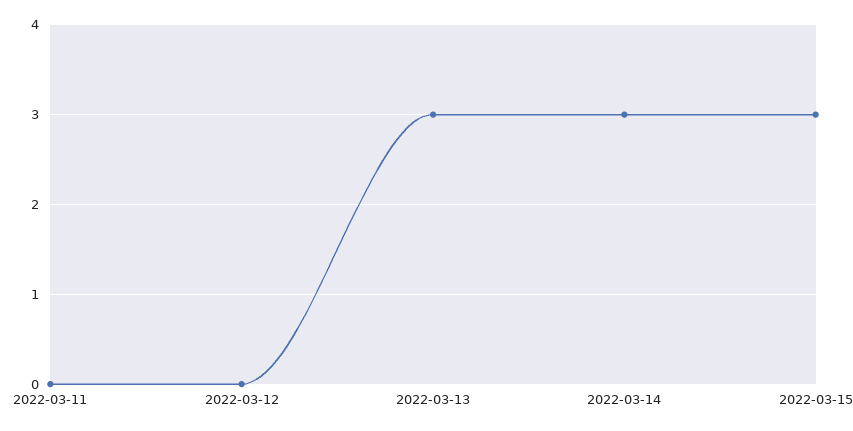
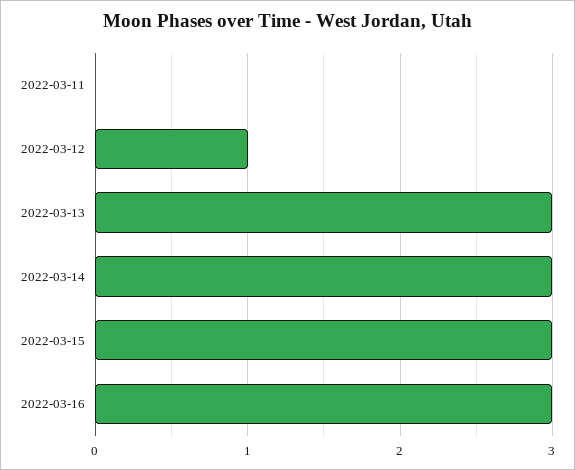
2022-03-12: 0 -> 1
2022-03-16: none -> 3

